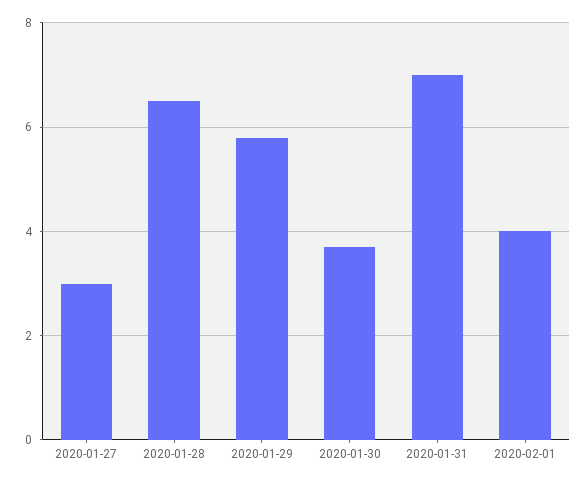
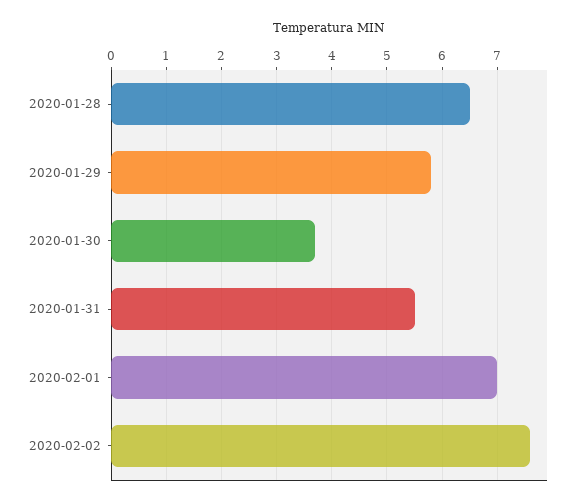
2020-01-27: 3 -> none
2020-01-31: 7 -> 5.5
2020-02-01: 4 -> 7
2020-02-02: none -> 7.5

